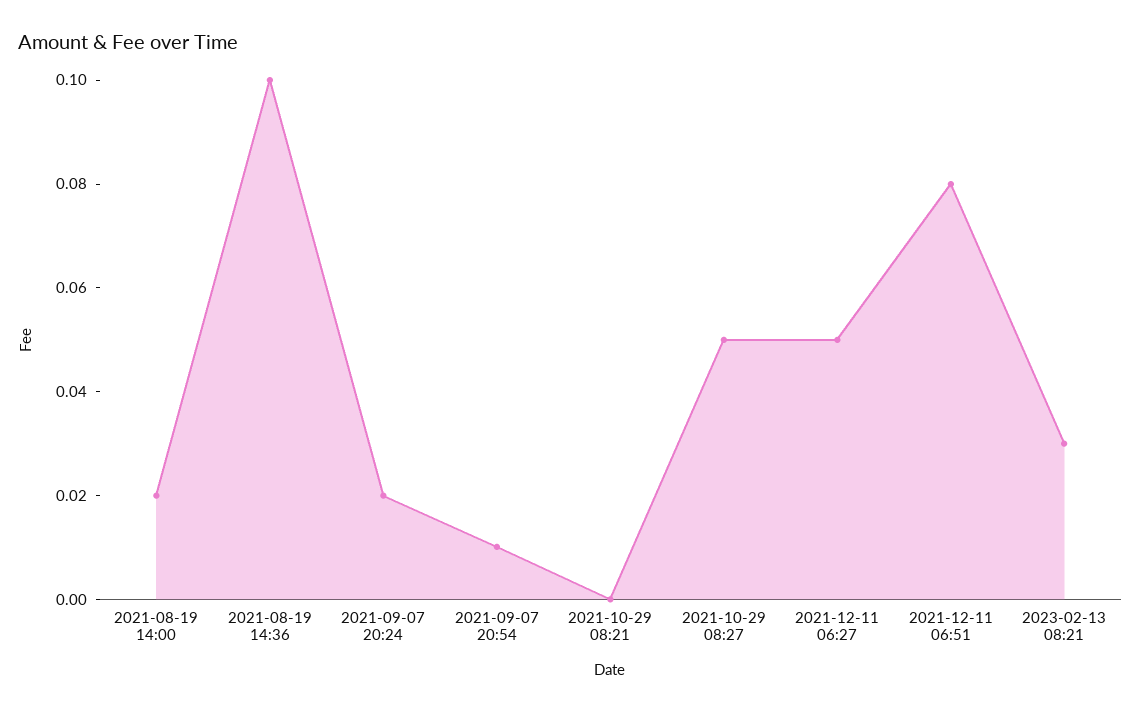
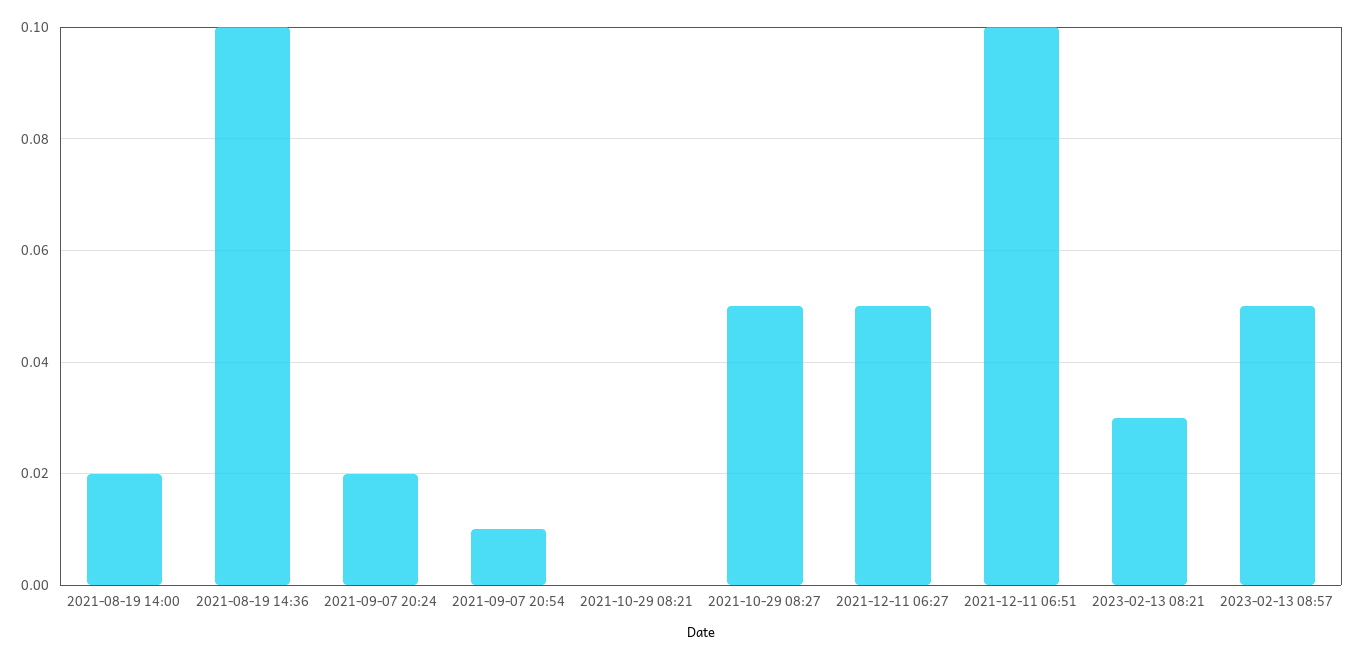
2021-12-11 06:51: 0.08 -> 0.1
2023-02-13 08:57: none -> 0.05

